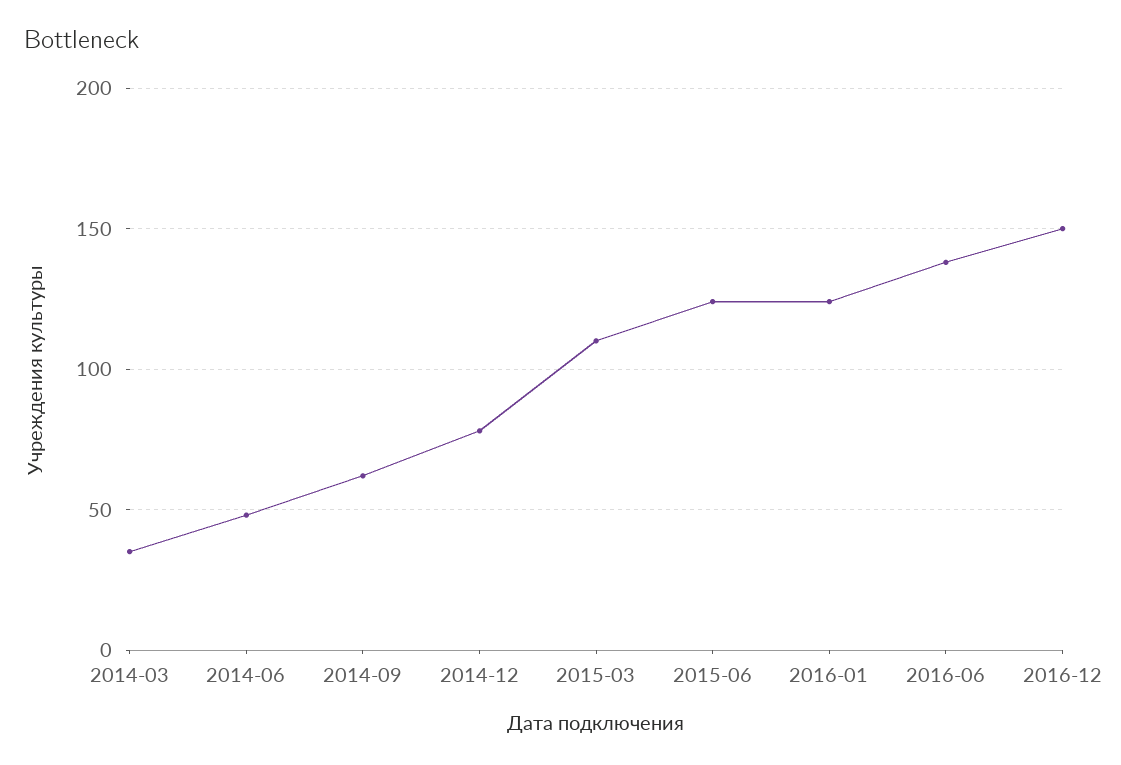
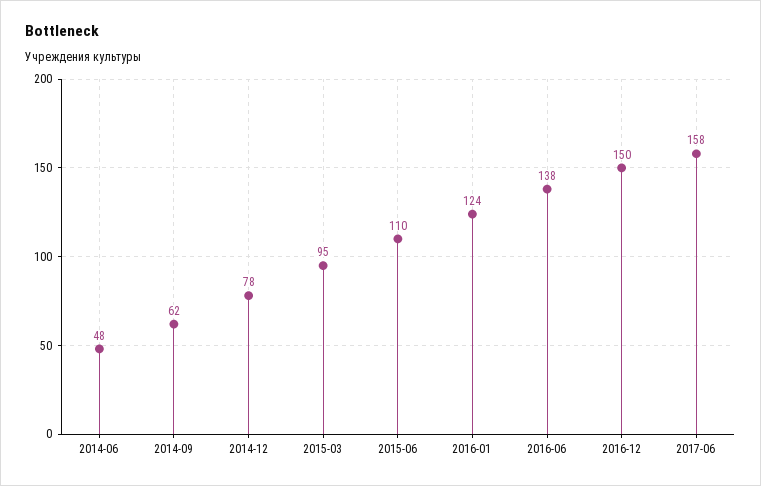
2014-03: 35 -> none
2015-03: 110 -> 95
2015-06: 125 -> 110
2017-06: none -> 158

